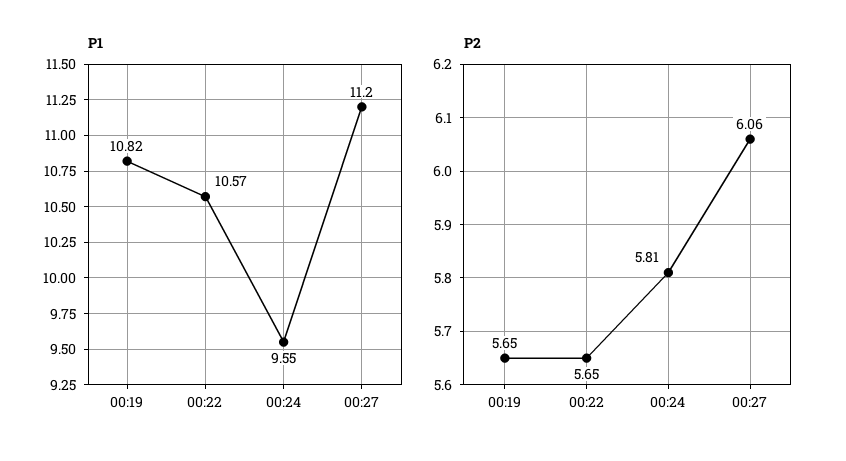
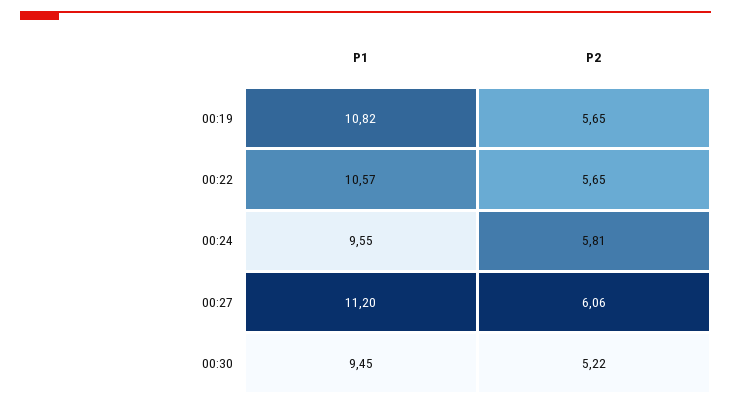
P1, 00:30: none -> 9.45
P2, 00:30: none -> 5.22

